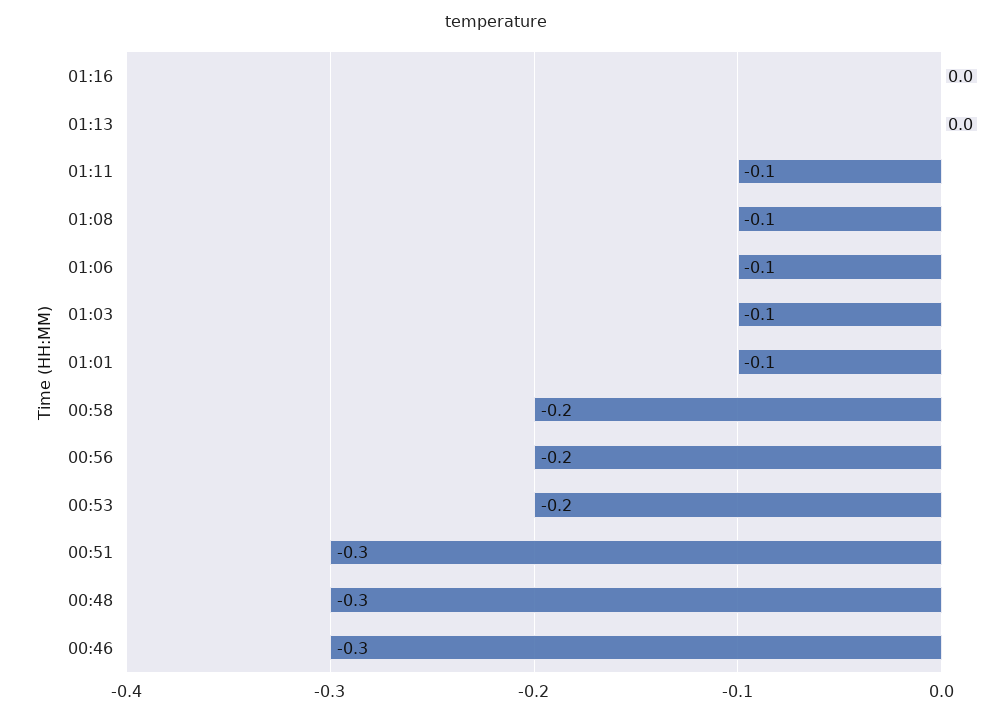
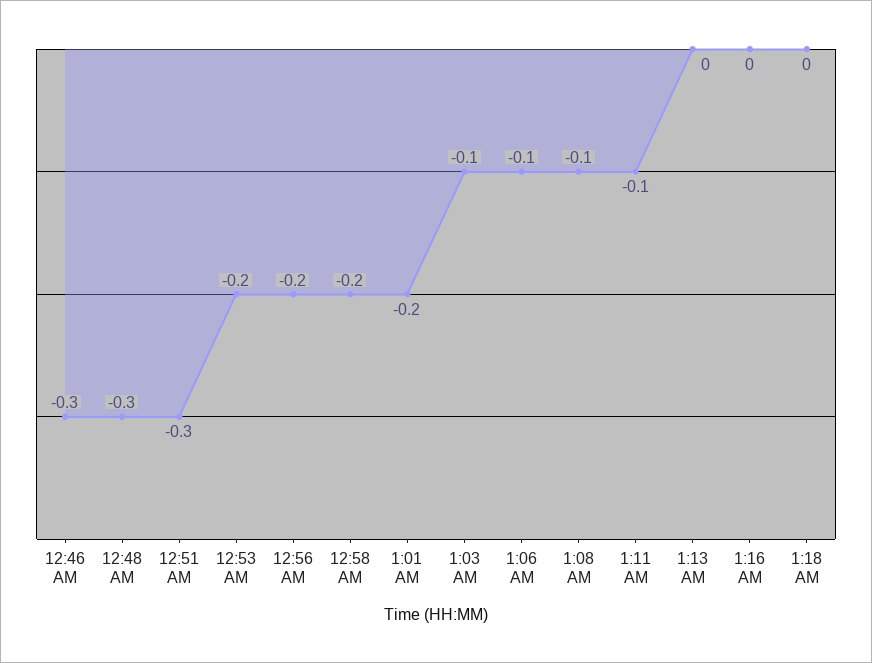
01:01: -0.1 -> -0.2
1:18 AM: none -> 0

